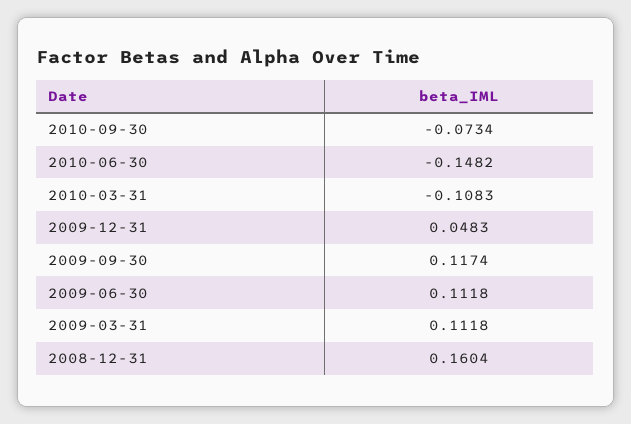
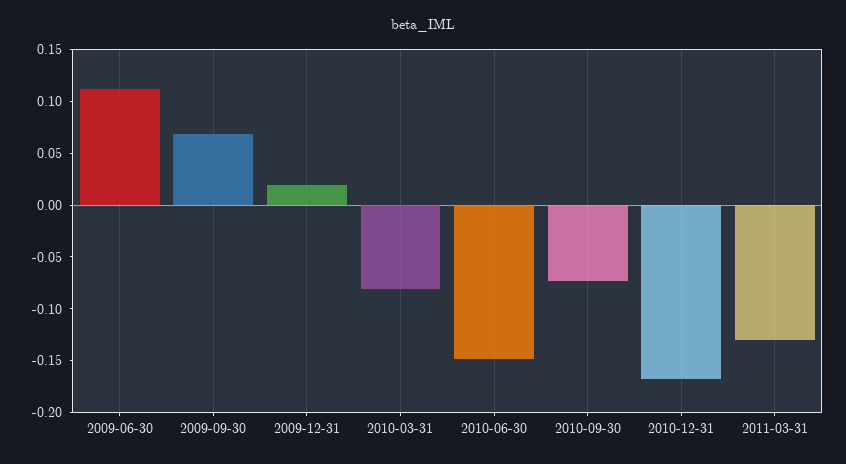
2010-03-31: -0.1083 -> -0.08
2009-12-31: 0.0483 -> 0.02
2009-09-30: 0.1174 -> 0.07
2009-03-31: 0.1118 -> none
2008-12-31: 0.1604 -> none
2010-12-31: none -> -0.17
2011-03-31: none -> -0.13

